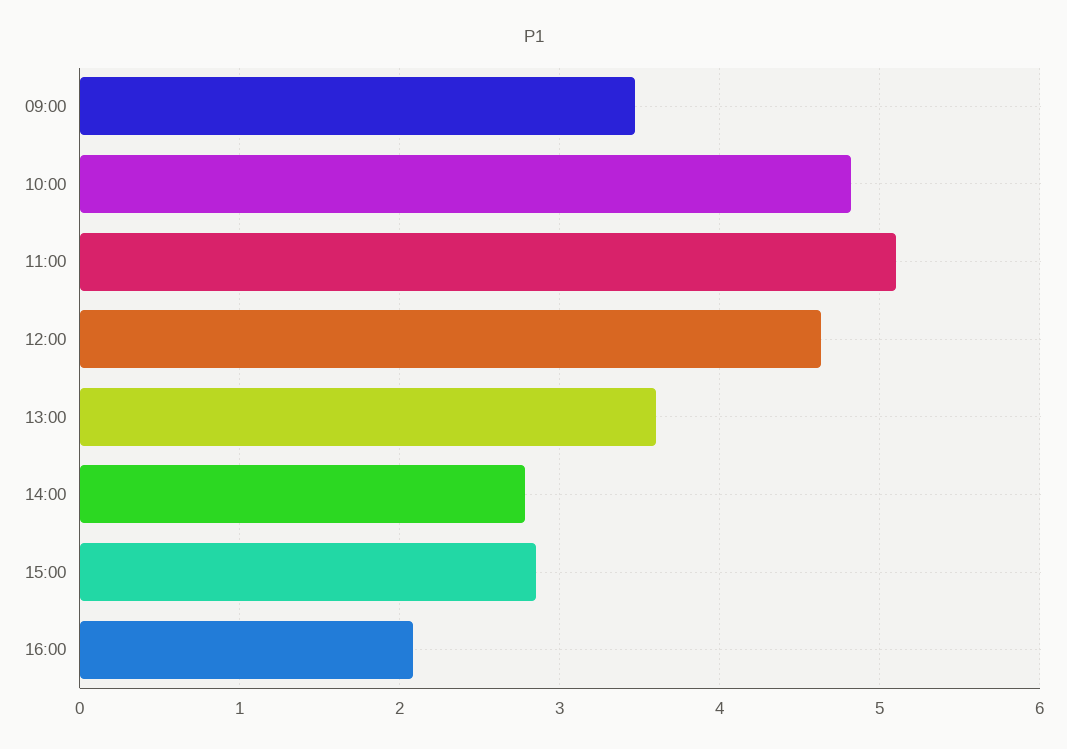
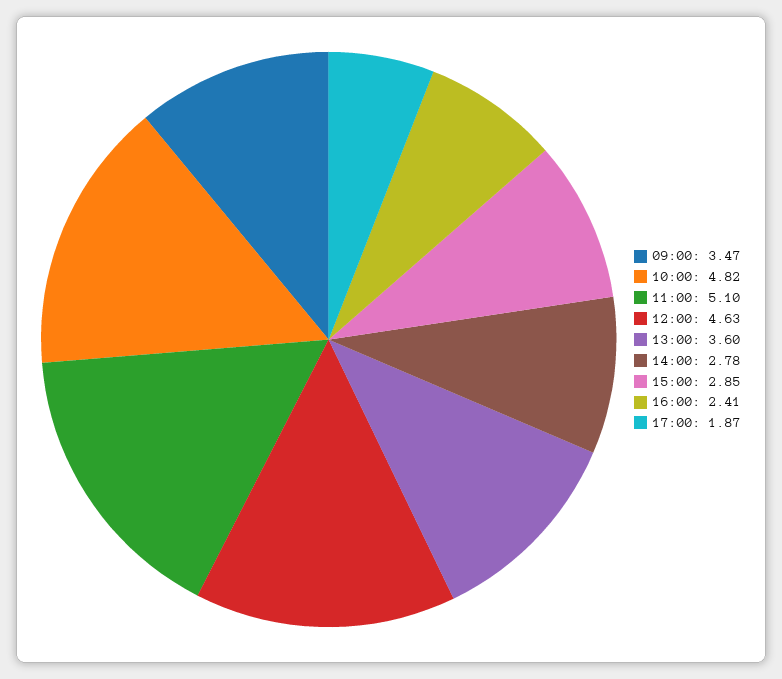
16:00: 2.1 -> 2.41
17:00: none -> 1.87

